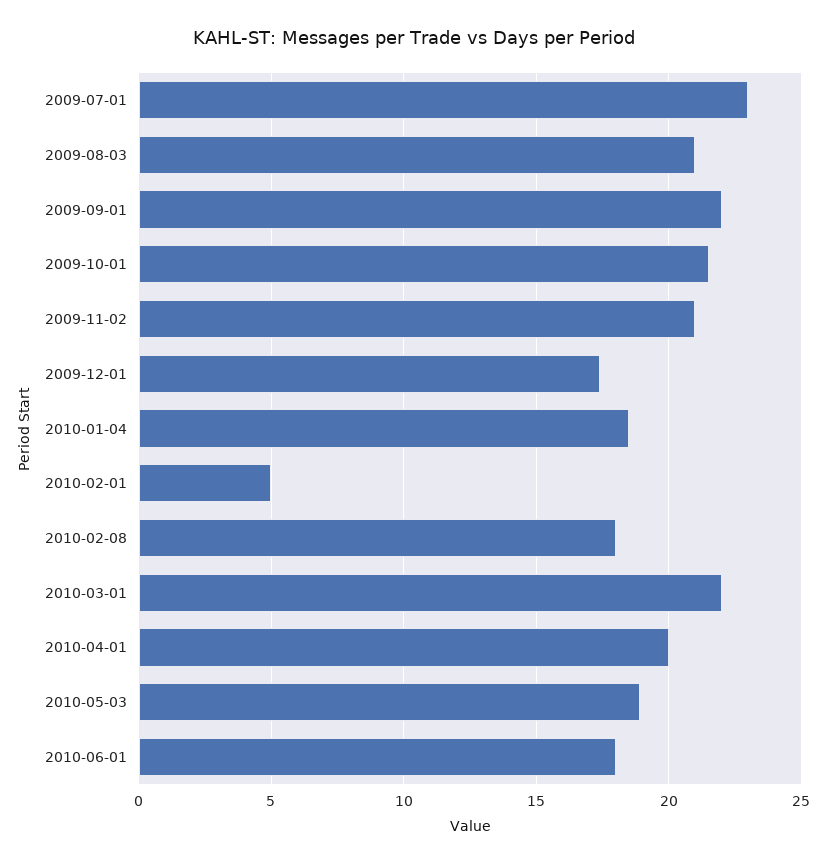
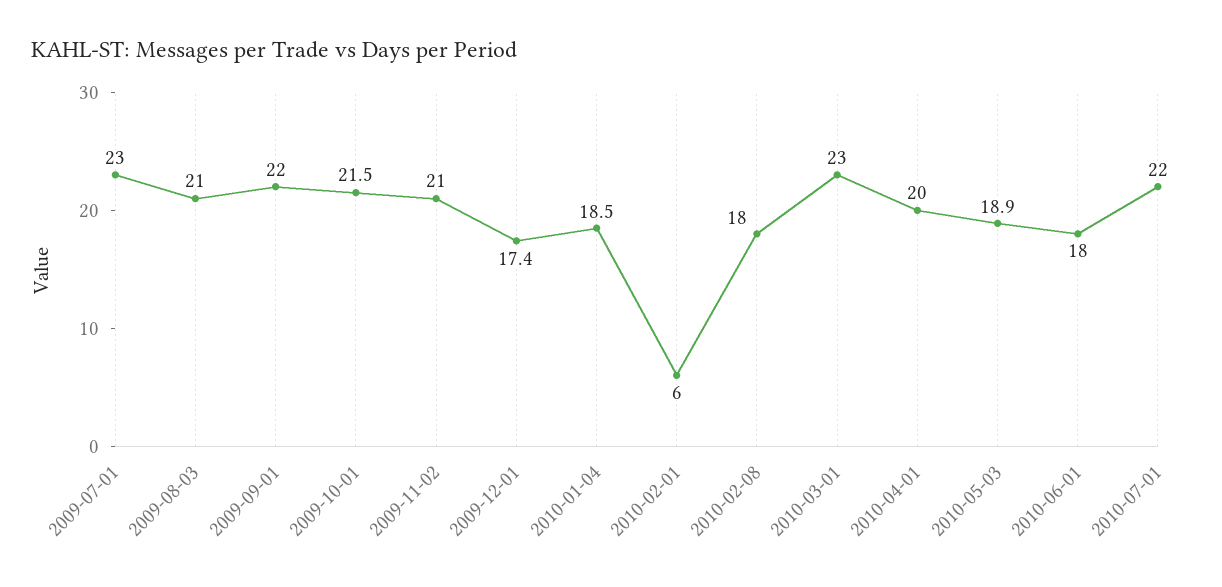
2010-02-01: 5 -> 6
2010-03-01: 22 -> 23
2010-07-01: none -> 22

